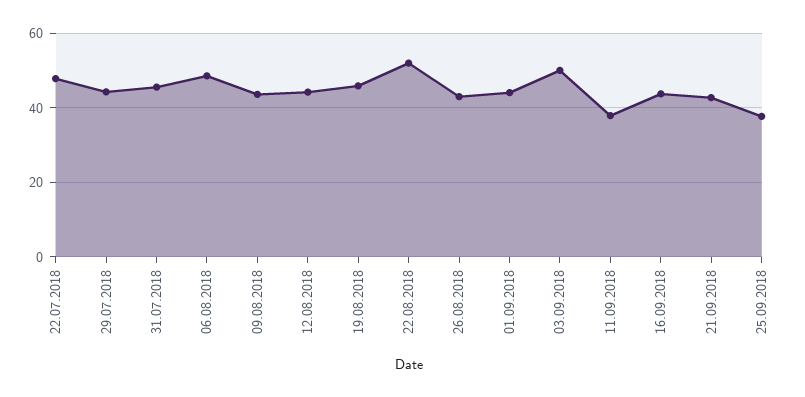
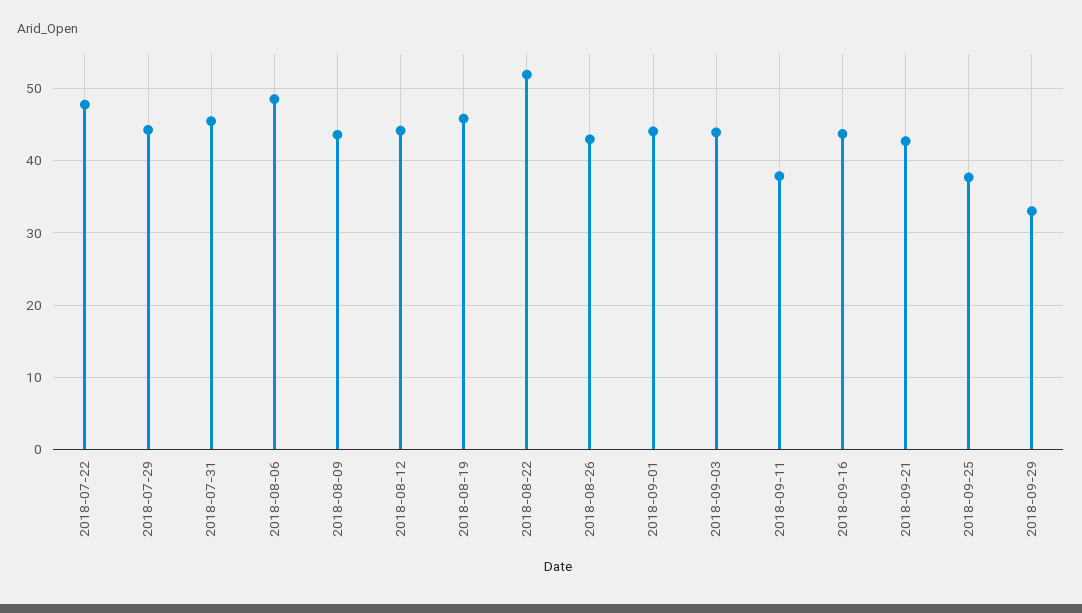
03.09.2018: 50 -> 44
2018-09-29: none -> 33

